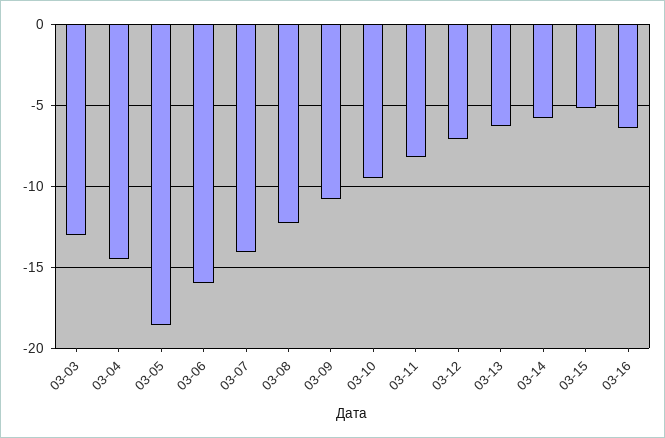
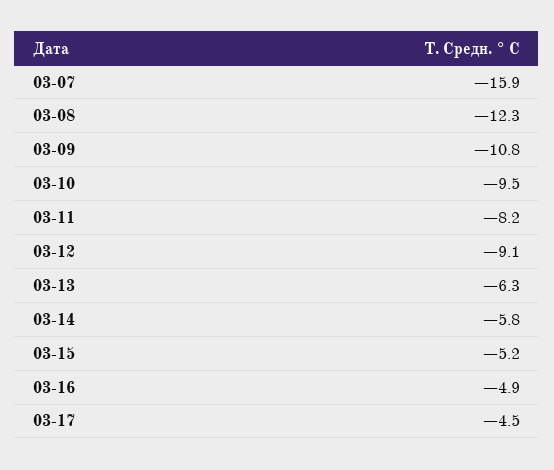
03-03: -13 -> none
03-04: -14.5 -> none
03-05: -18.5 -> none
03-06: -16 -> none
03-07: -14 -> -15.9
03-12: -7 -> -9.1
03-16: -6.5 -> -4.9
03-17: none -> -4.5

